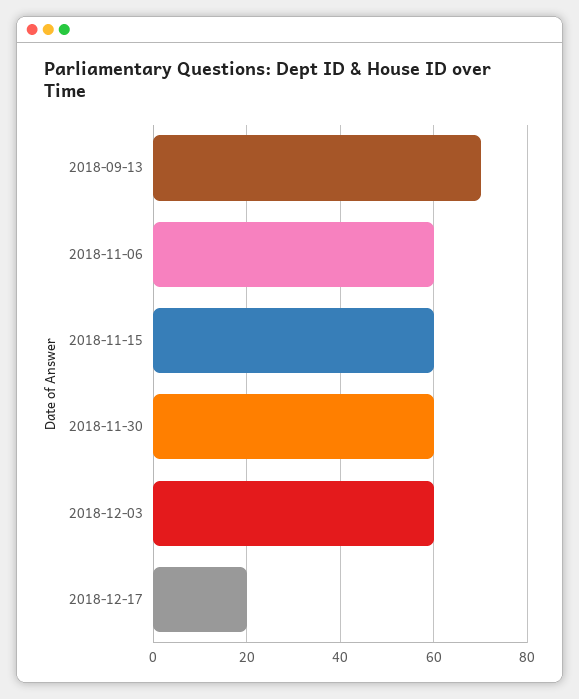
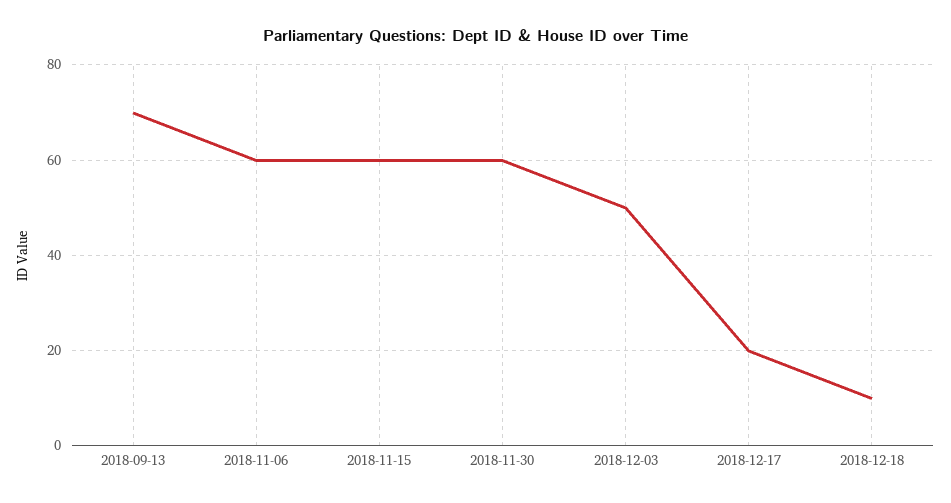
2018-12-03: 60 -> 50
2018-12-18: none -> 10

